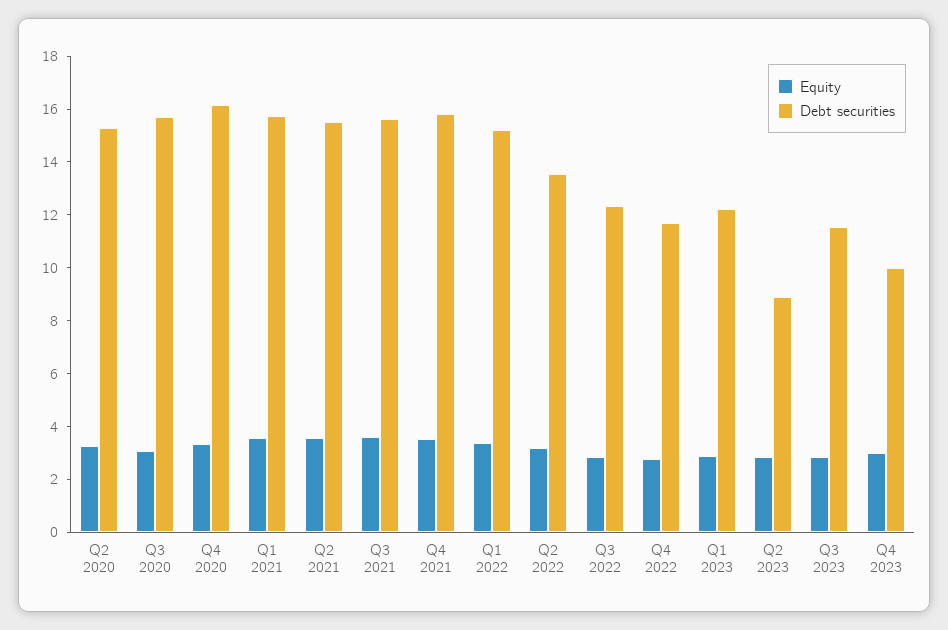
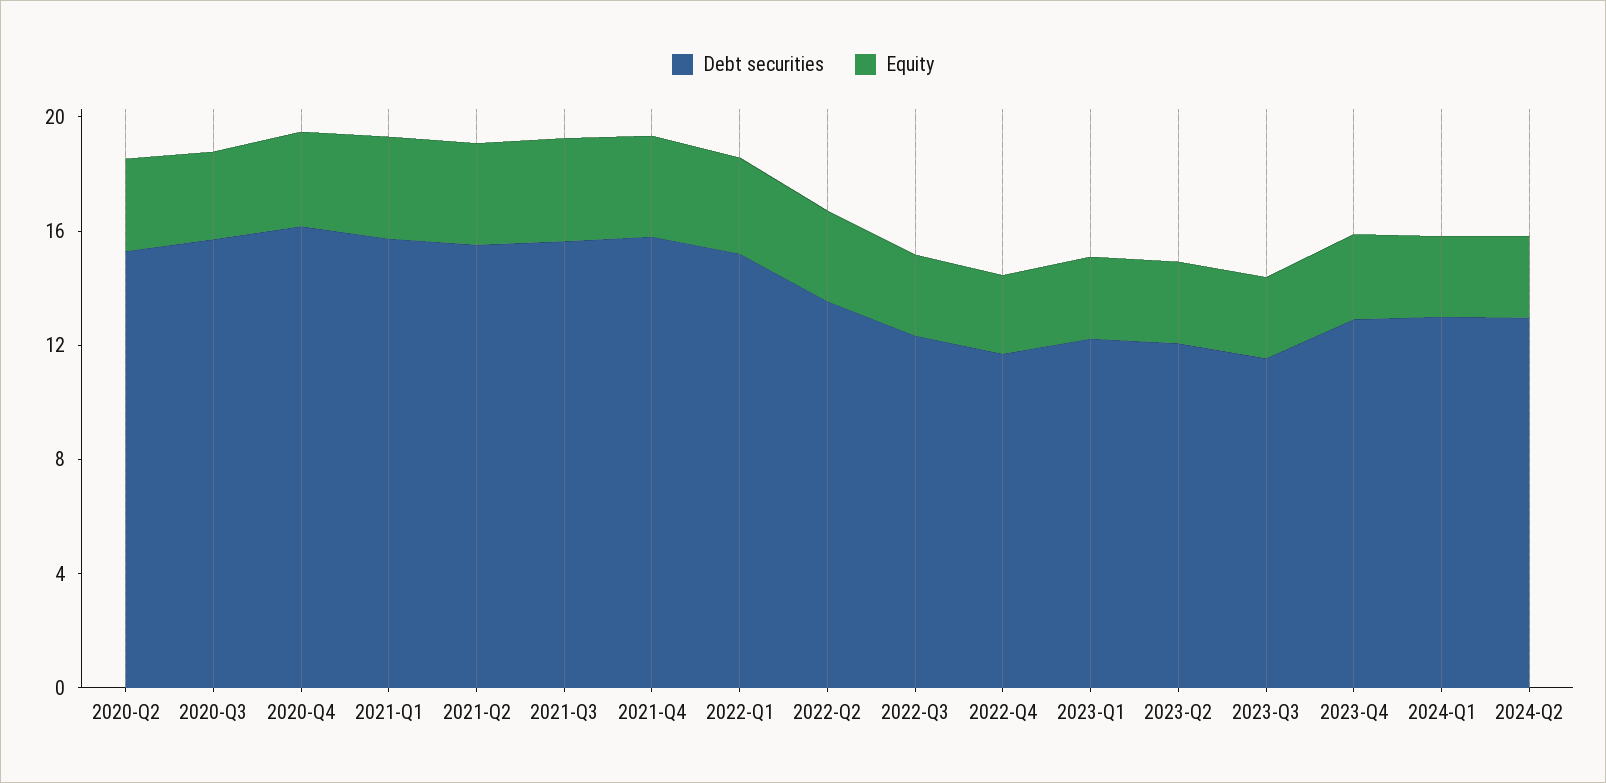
Debt securities, Q2 2023: 9 -> 12
Debt securities, Q4 2023: 10 -> 13
Debt securities, 2024-Q1: none -> 13
Equity, 2024-Q1: none -> 3
Debt securities, 2024-Q2: none -> 13
Equity, 2024-Q2: none -> 3

